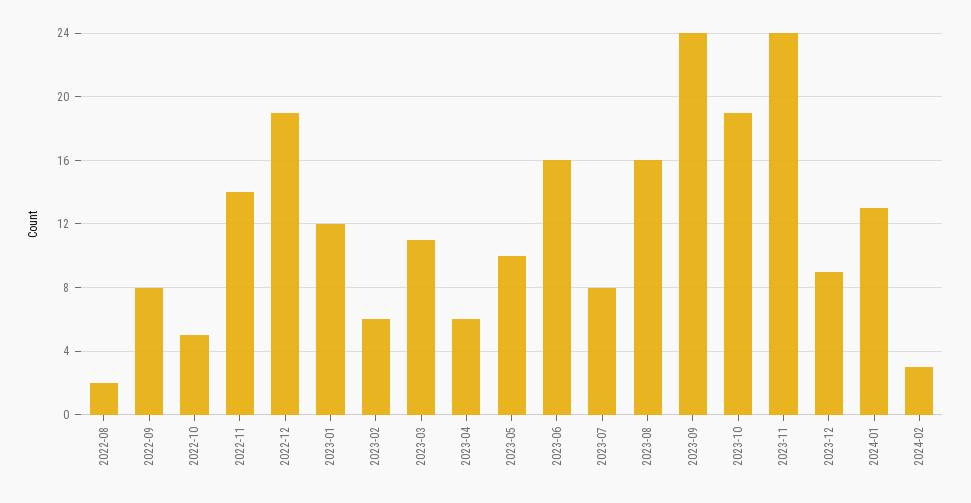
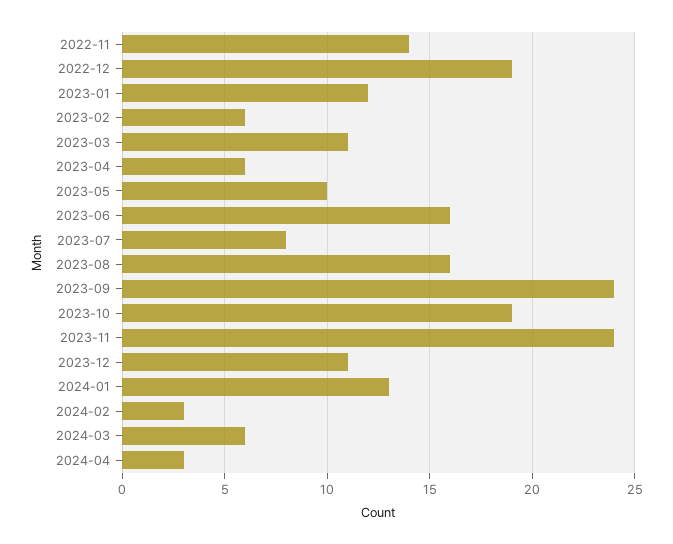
2022-08: 2 -> none
2022-09: 8 -> none
2022-10: 5 -> none
2023-12: 9 -> 11
2024-03: none -> 6
2024-04: none -> 3

